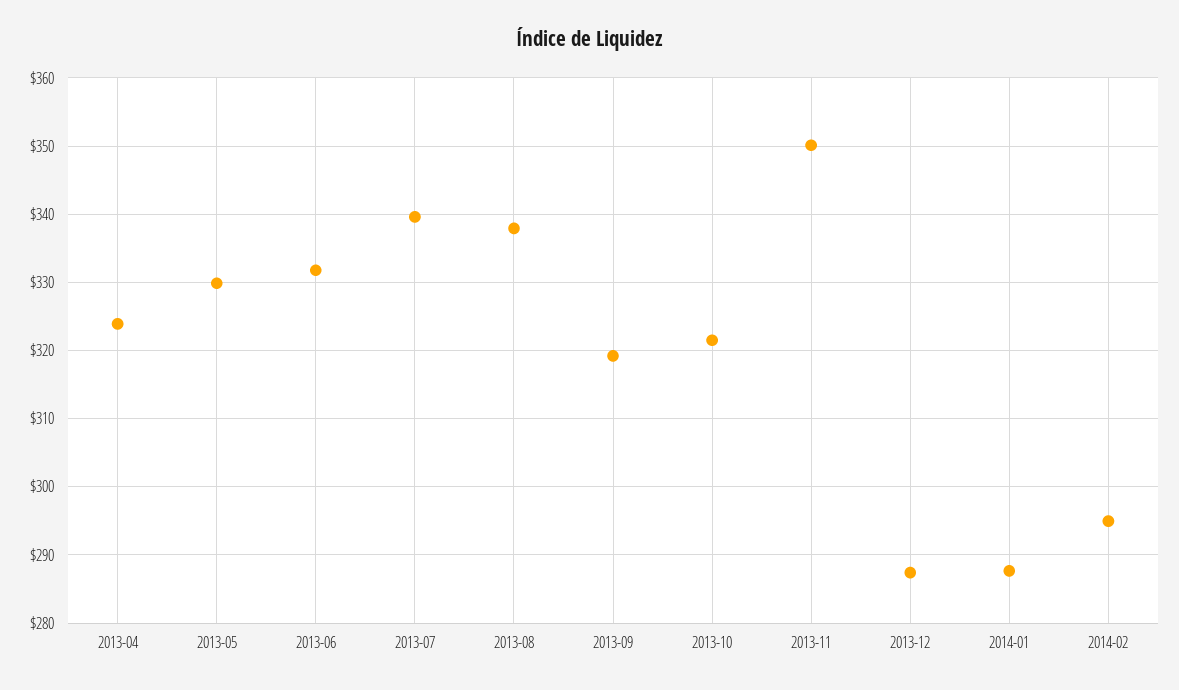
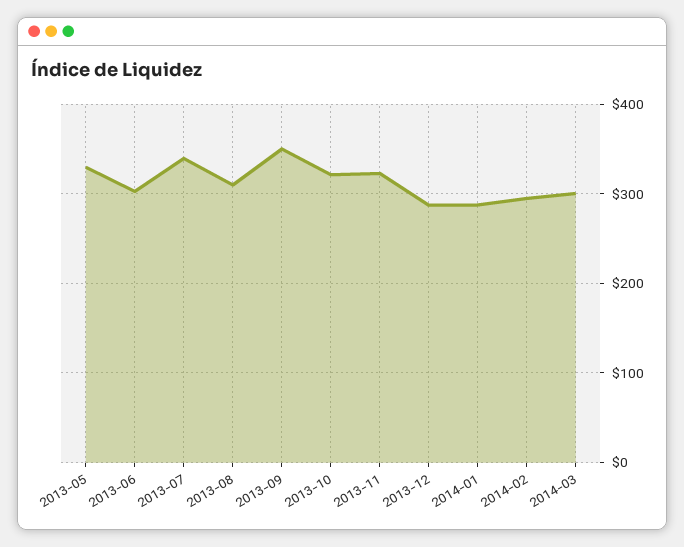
2013-04: 324 -> none
2013-06: 332 -> 300
2013-08: 338 -> 310
2013-09: 319 -> 350
2013-11: 350 -> 320
2014-03: none -> 300

